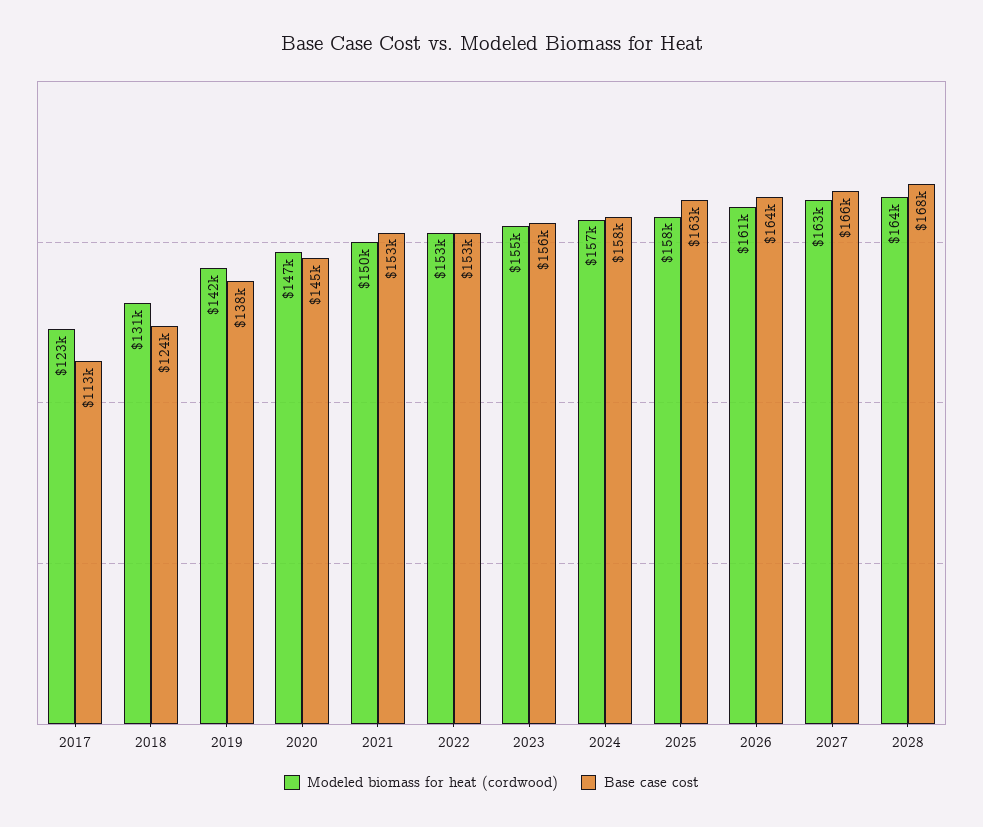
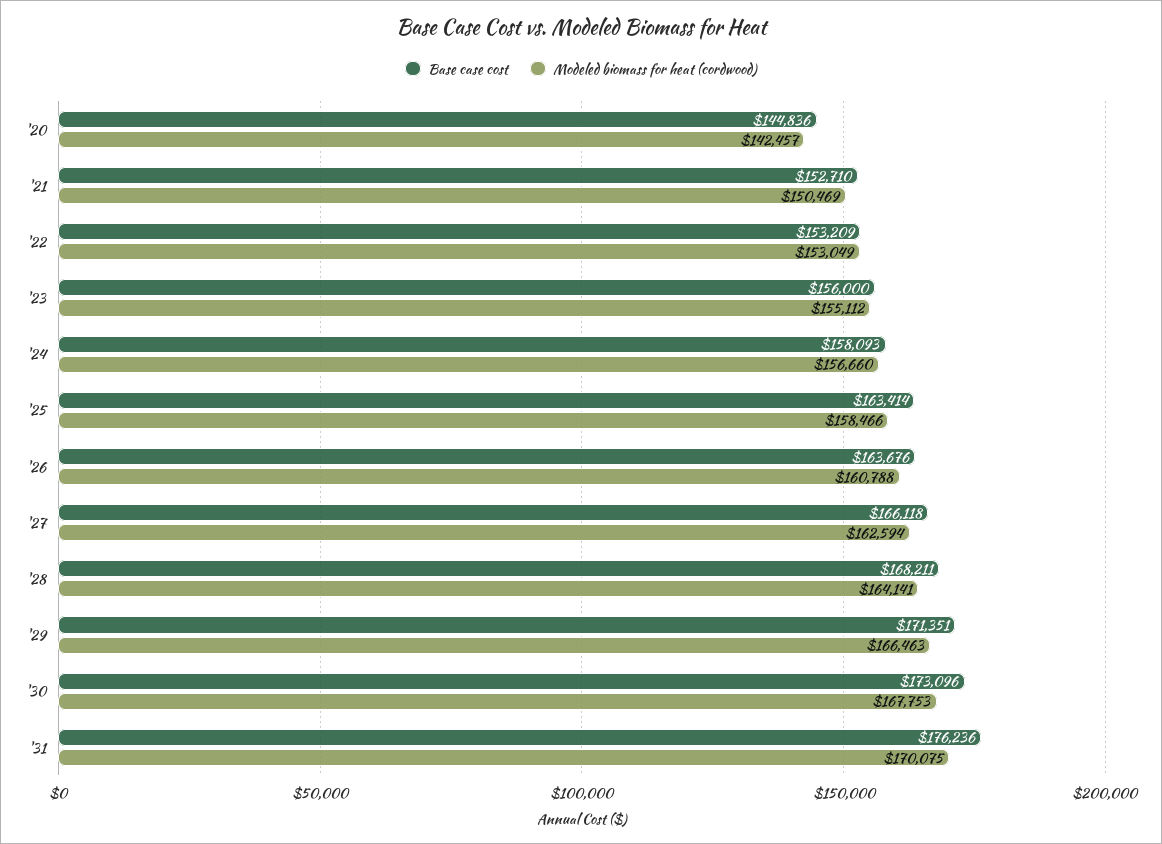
Modeled biomass for heat (cordwood), 2017: 123000 -> none
Base case cost, 2017: 113000 -> none
Modeled biomass for heat (cordwood), 2018: 131000 -> none
Base case cost, 2018: 124000 -> none
Modeled biomass for heat (cordwood), 2019: 142000 -> none
Base case cost, 2019: 138000 -> none
Modeled biomass for heat (cordwood), 2020: 147000 -> 142457
Base case cost, '29: none -> 171351
Modeled biomass for heat (cordwood), '29: none -> 166463
Base case cost, '30: none -> 173096
Modeled biomass for heat (cordwood), '30: none -> 167753
Base case cost, '31: none -> 176236
Modeled biomass for heat (cordwood), '31: none -> 170075

